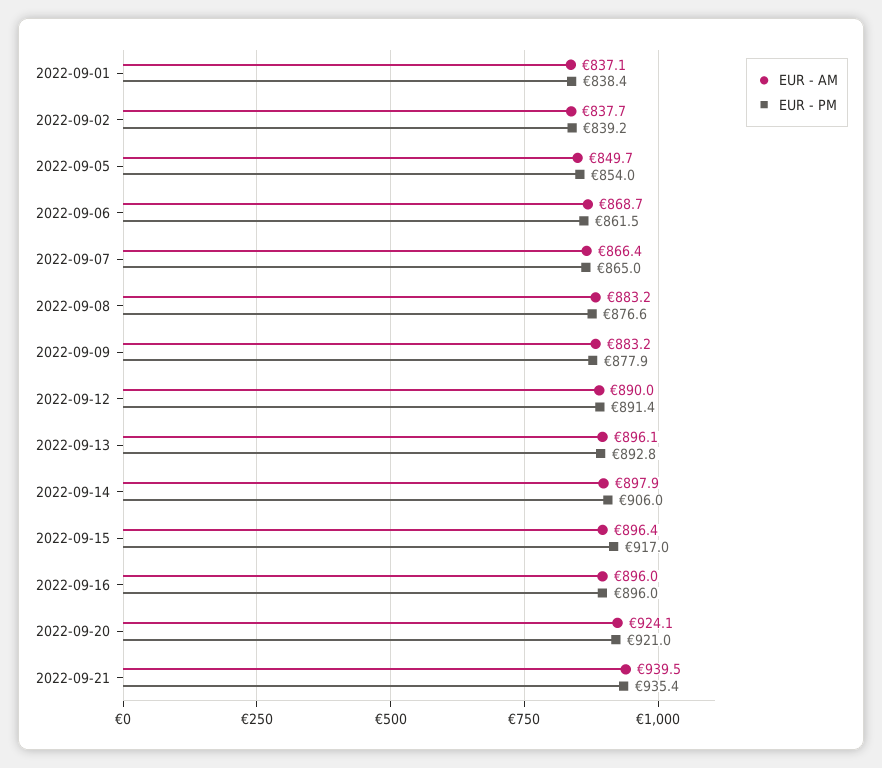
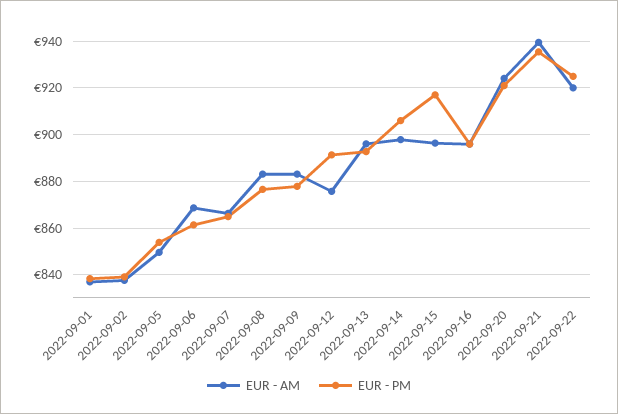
EUR - AM, 2022-09-12: 890 -> 875
EUR - AM, 2022-09-22: none -> 920
EUR - PM, 2022-09-22: none -> 925

